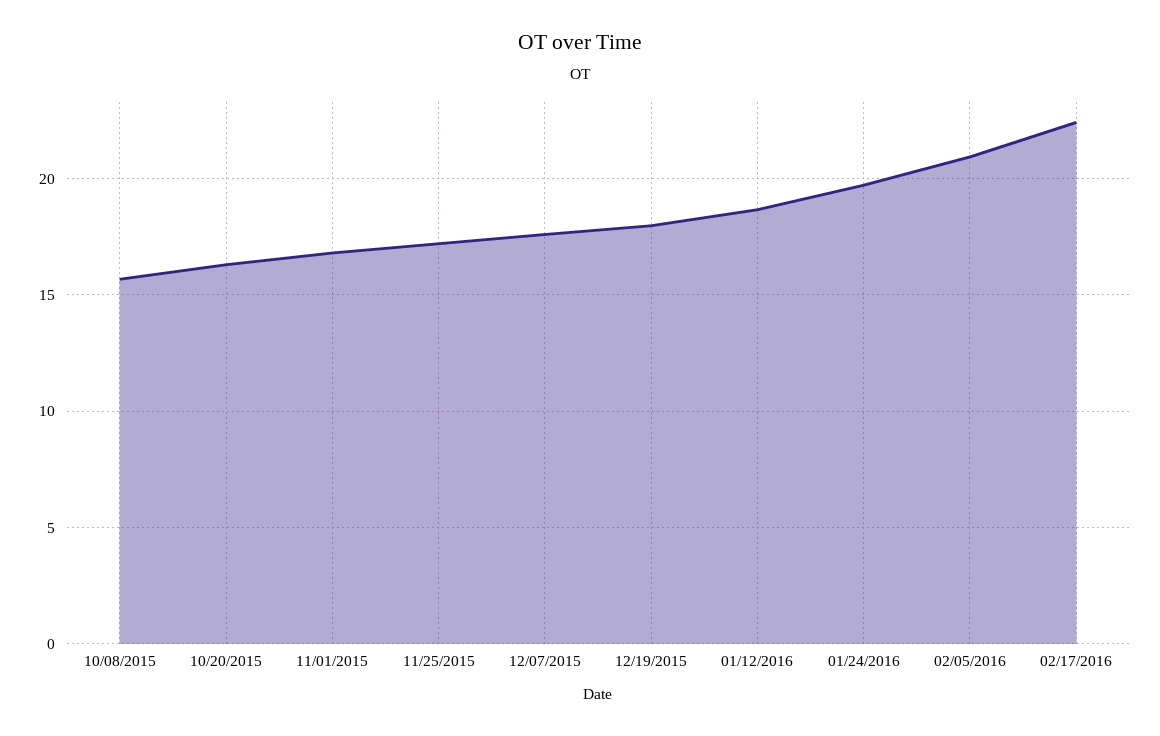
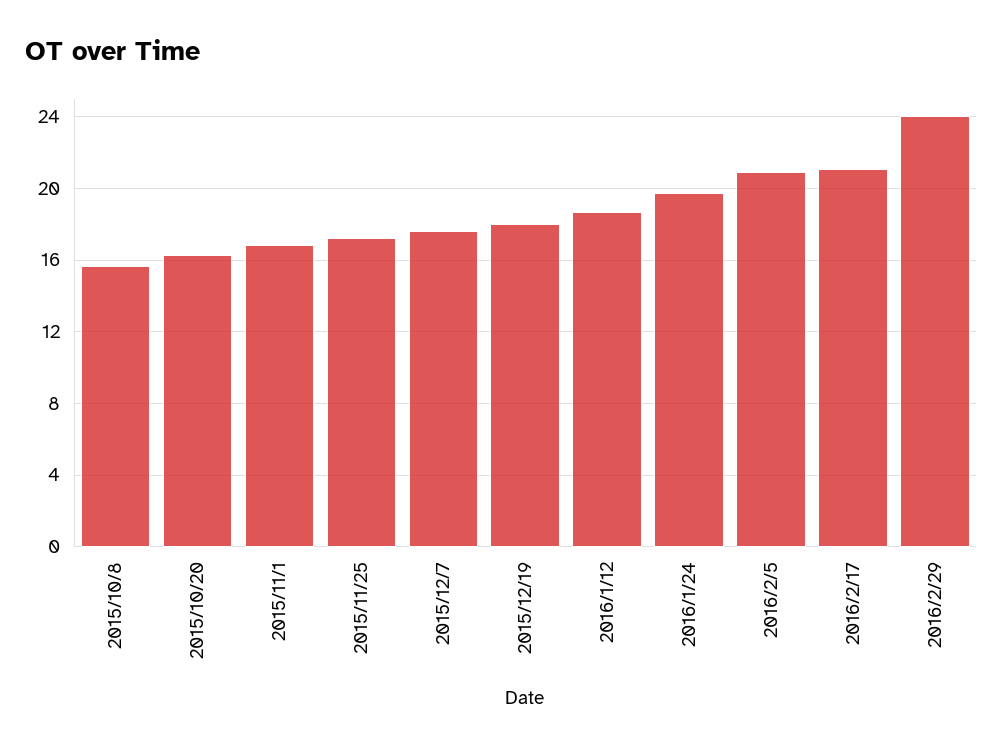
02/17/2016: 22.5 -> 21
2016/2/29: none -> 24

